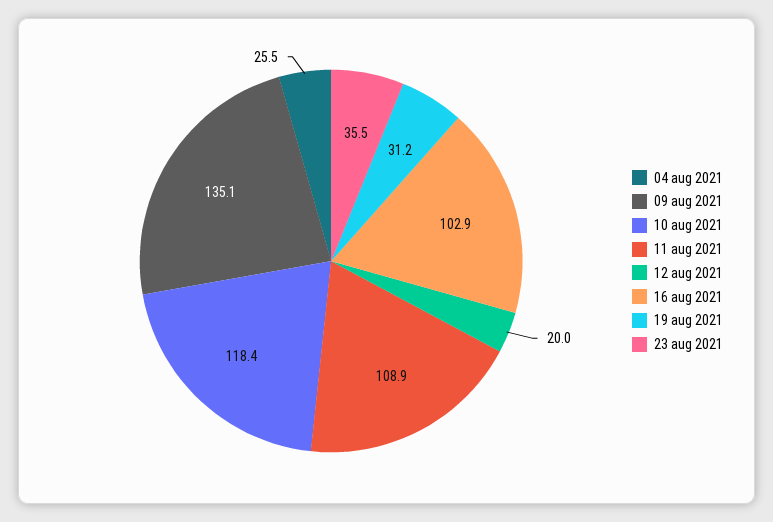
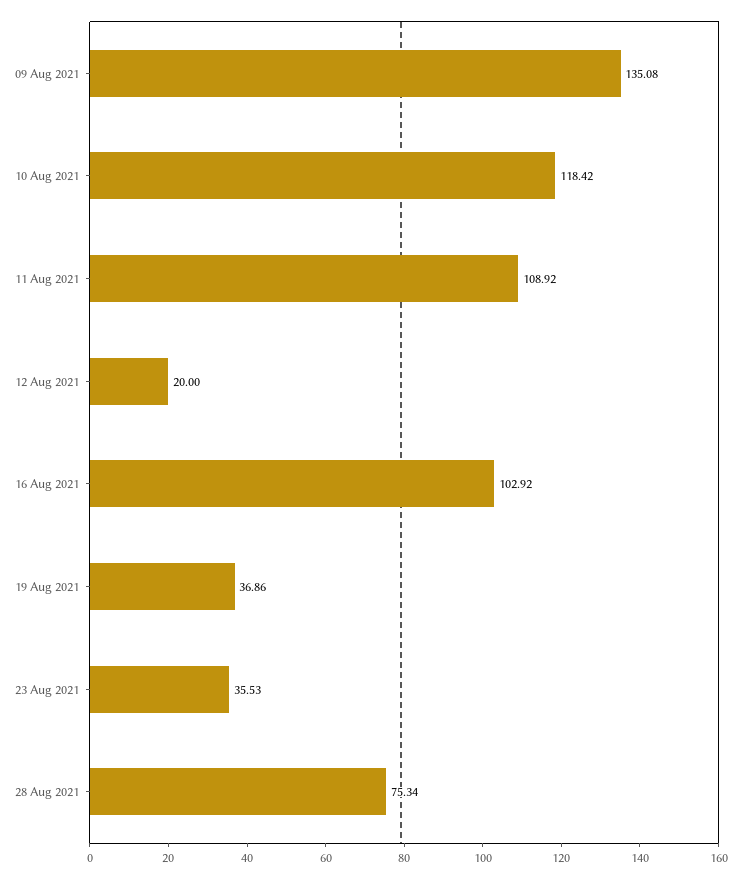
04 aug 2021: 25.5 -> none
19 aug 2021: 31.2 -> 36.86
28 Aug 2021: none -> 75.34

